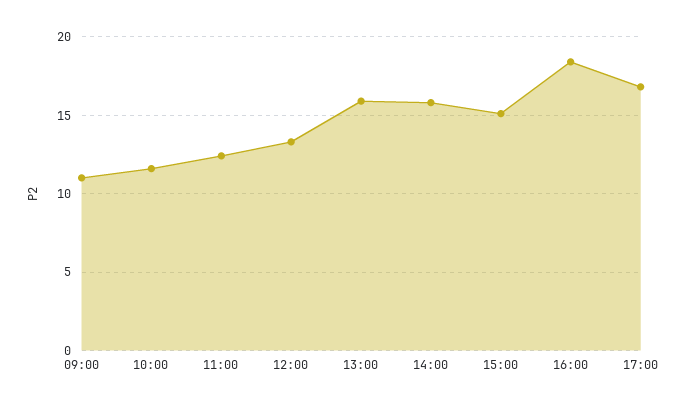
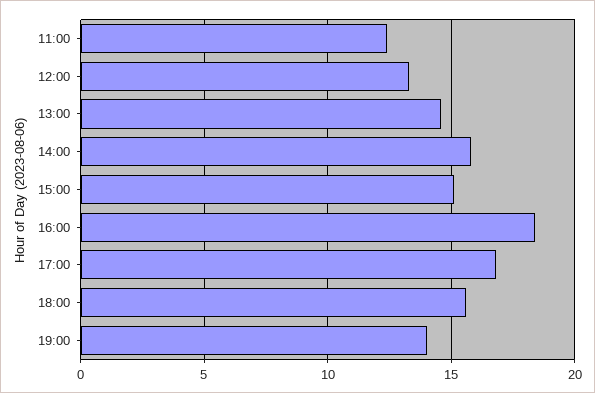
09:00: 11 -> none
10:00: 11.5 -> none
13:00: 16 -> 14.5
18:00: none -> 15.5
19:00: none -> 14

